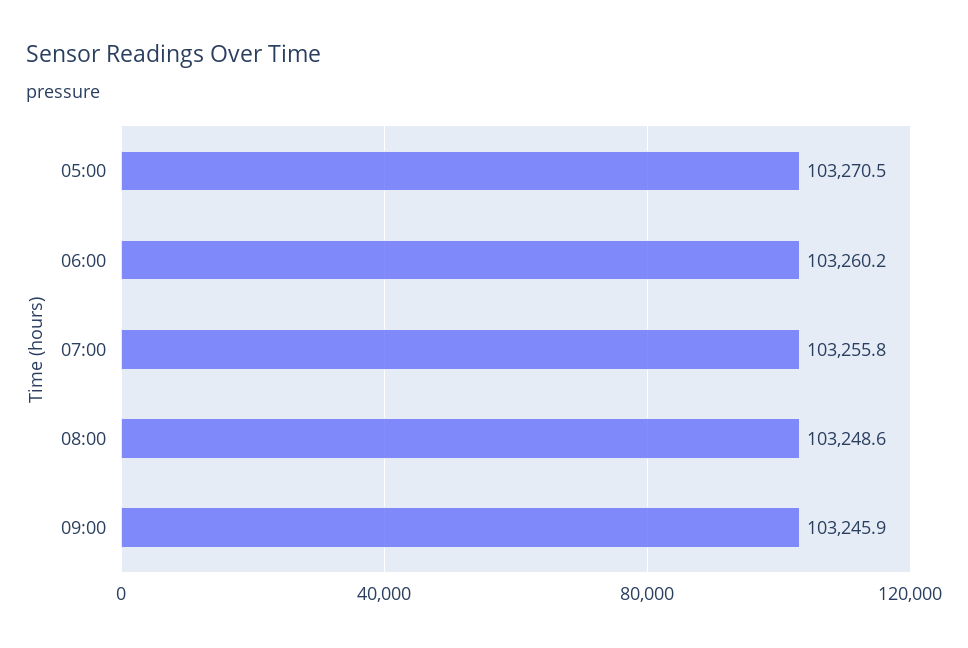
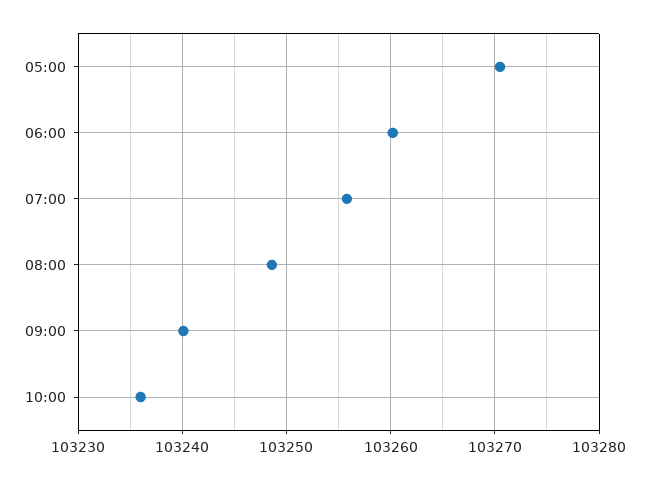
09:00: 103245.9 -> 103240
10:00: none -> 103236

